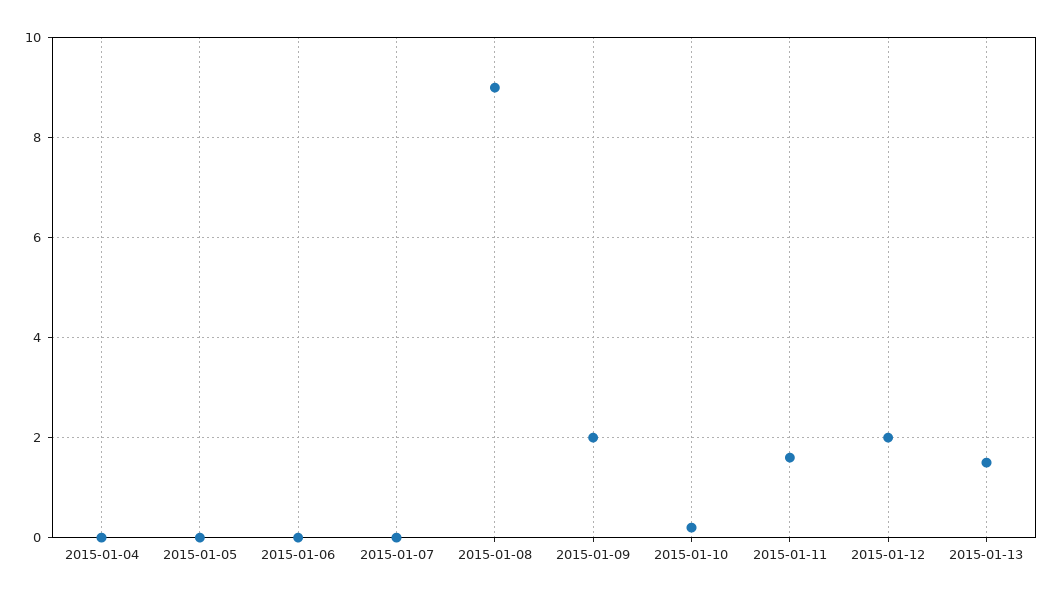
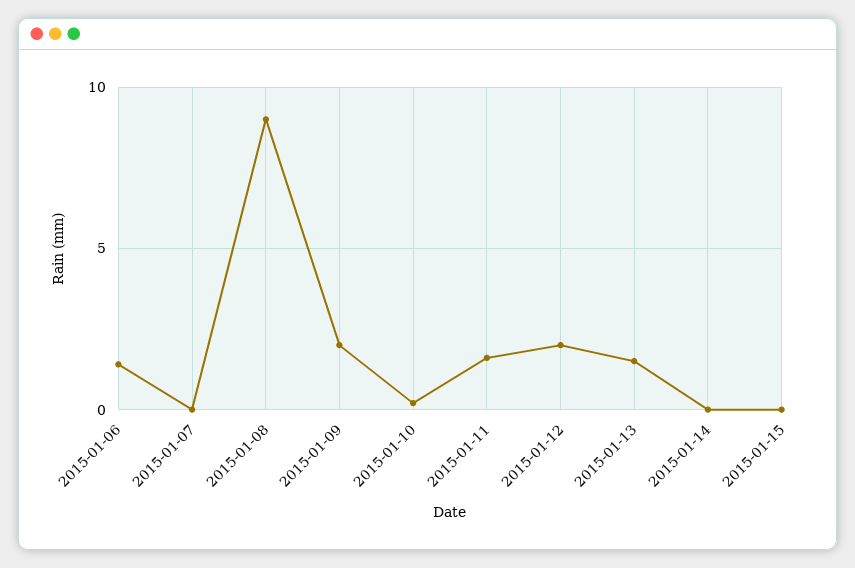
2015-01-04: 0 -> none
2015-01-05: 0 -> none
2015-01-06: 0 -> 1.5
2015-01-14: none -> 0
2015-01-15: none -> 0

